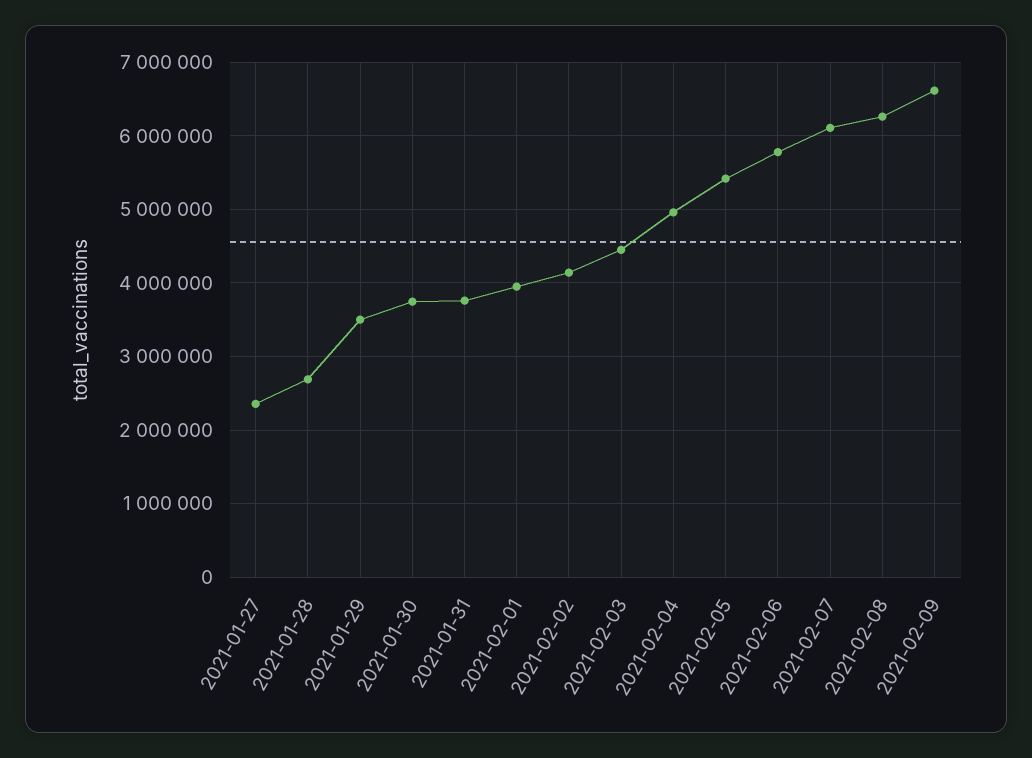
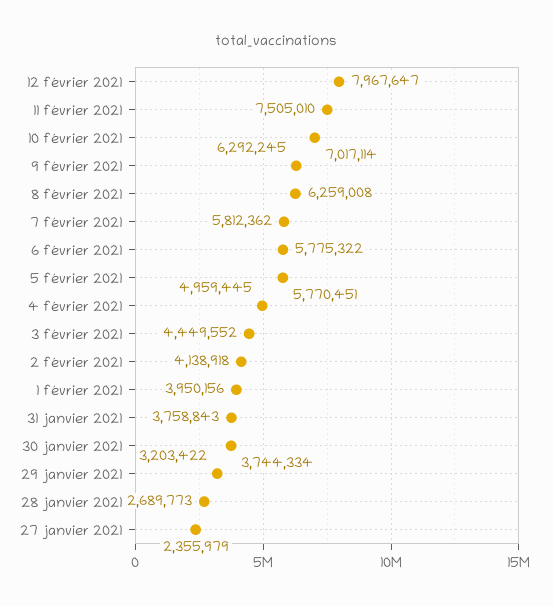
2021-01-29: 3500000 -> 3203422
2021-02-05: 5400000 -> 5770451
2021-02-07: 6100000 -> 5812362
2021-02-09: 6600000 -> 6292245
12 février 2021: none -> 7967647
11 février 2021: none -> 7505010
10 février 2021: none -> 7017114

